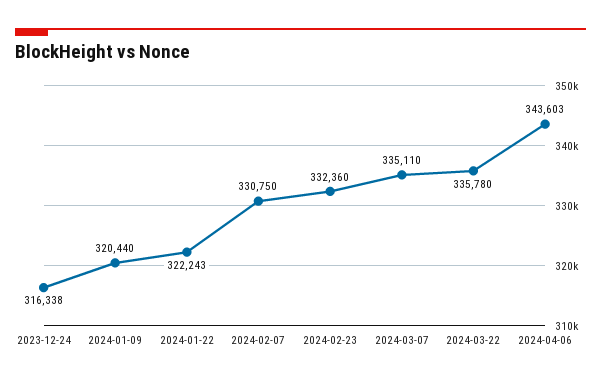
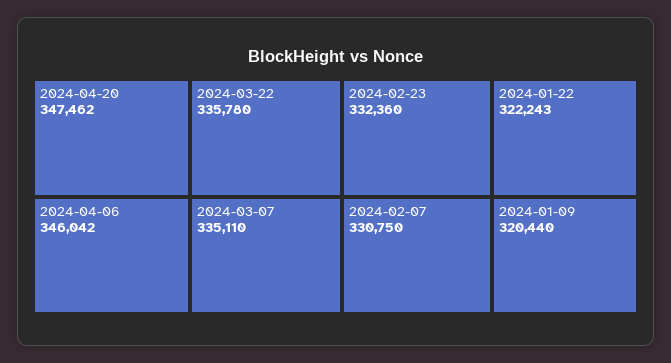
2023-12-24: 316338 -> none
2024-04-06: 343603 -> 346042
2024-04-20: none -> 347462

